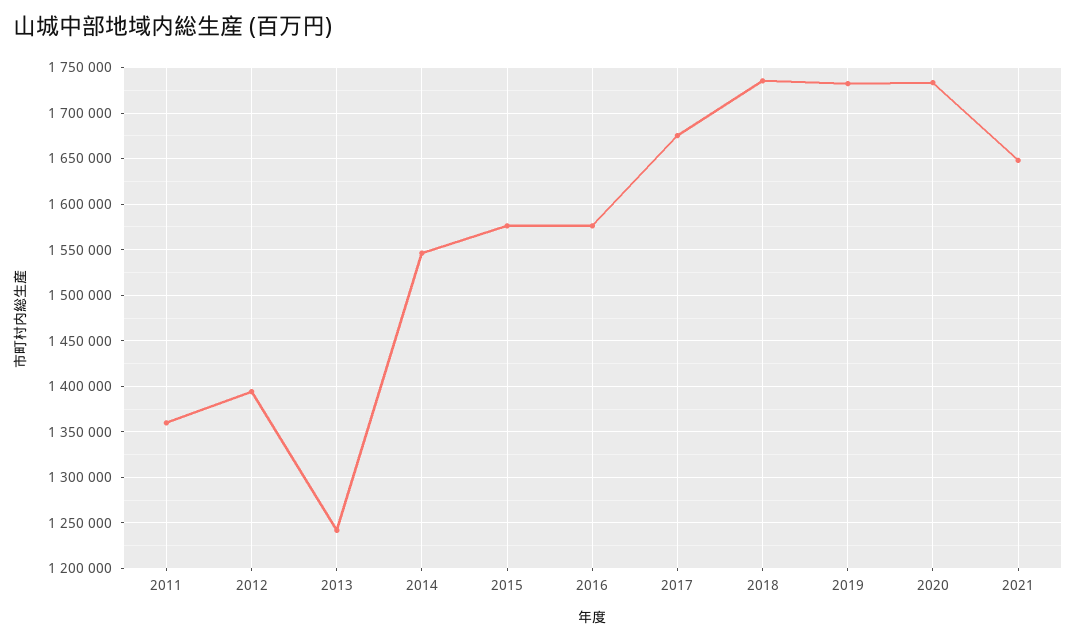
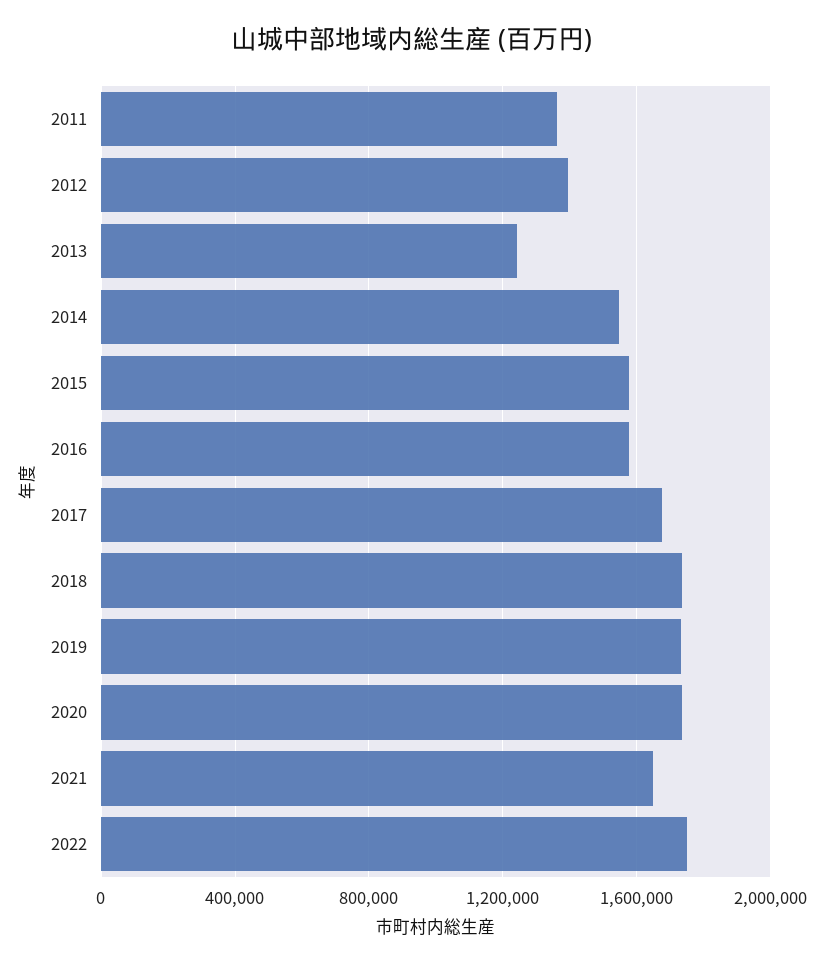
2022: none -> 1750000

